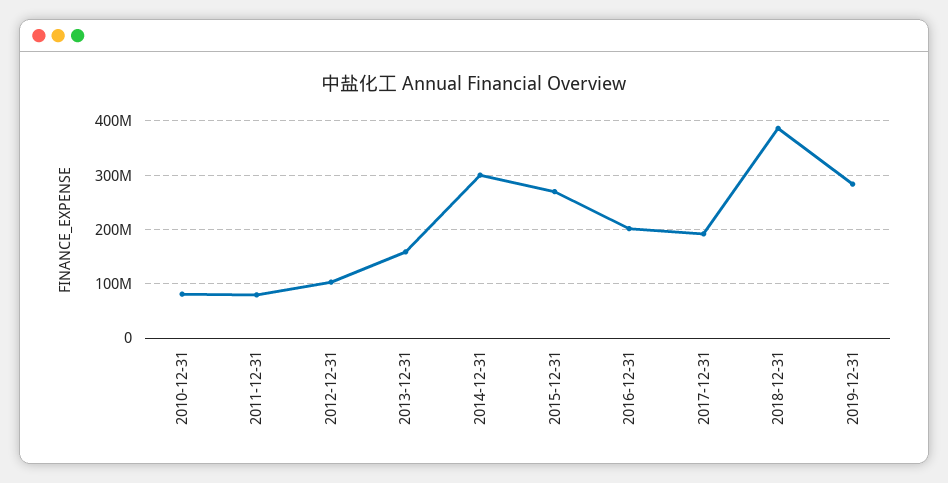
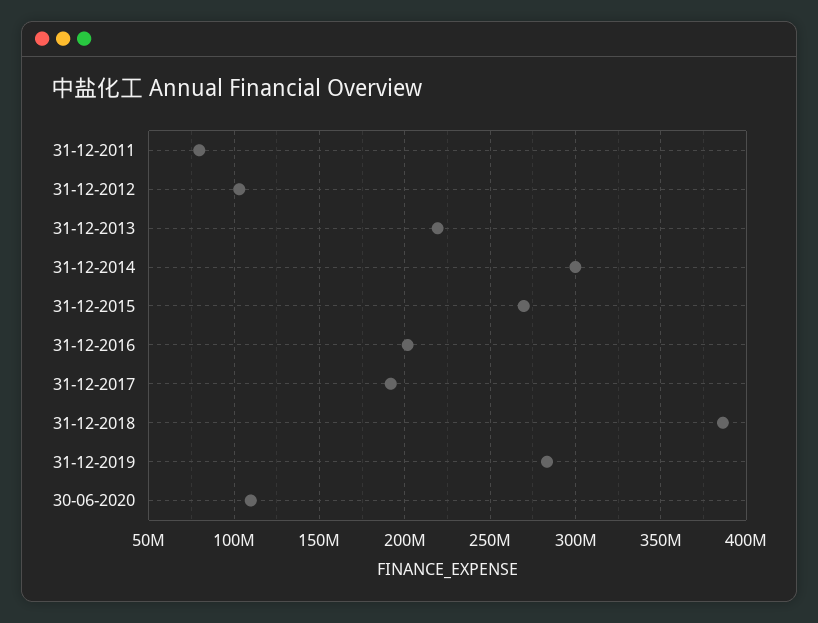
2010-12-31: 80000000 -> none
2013-12-31: 160000000 -> 220000000
30-06-2020: none -> 110000000

